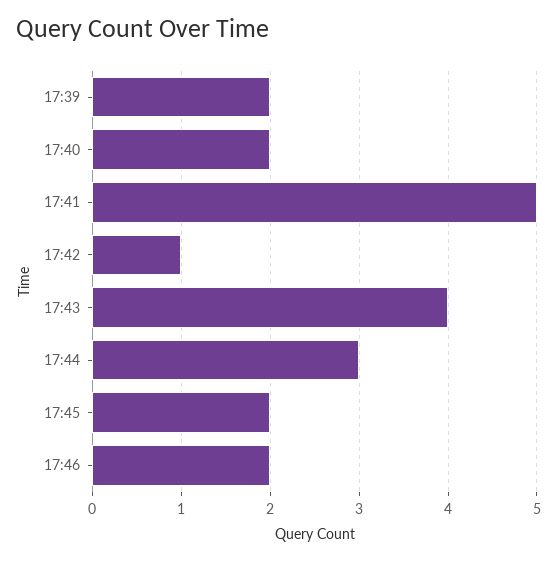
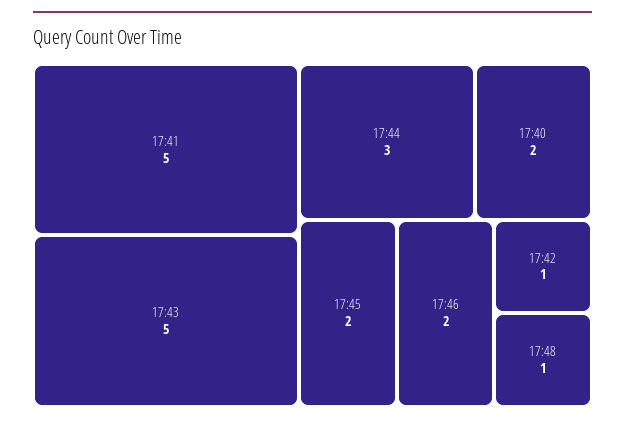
17:39: 2 -> none
17:43: 4 -> 5
17:48: none -> 1

